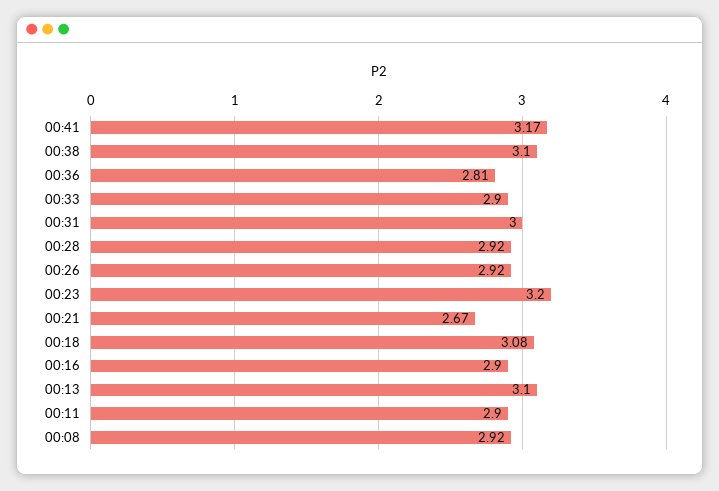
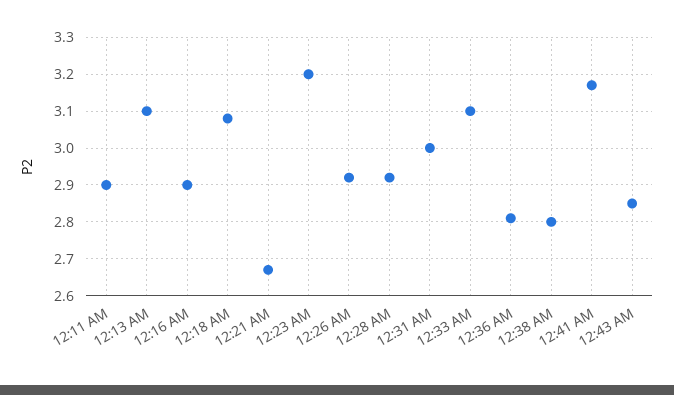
00:38: 3.1 -> 2.8
00:33: 2.9 -> 3.1
00:08: 2.92 -> none
12:43 AM: none -> 2.85

